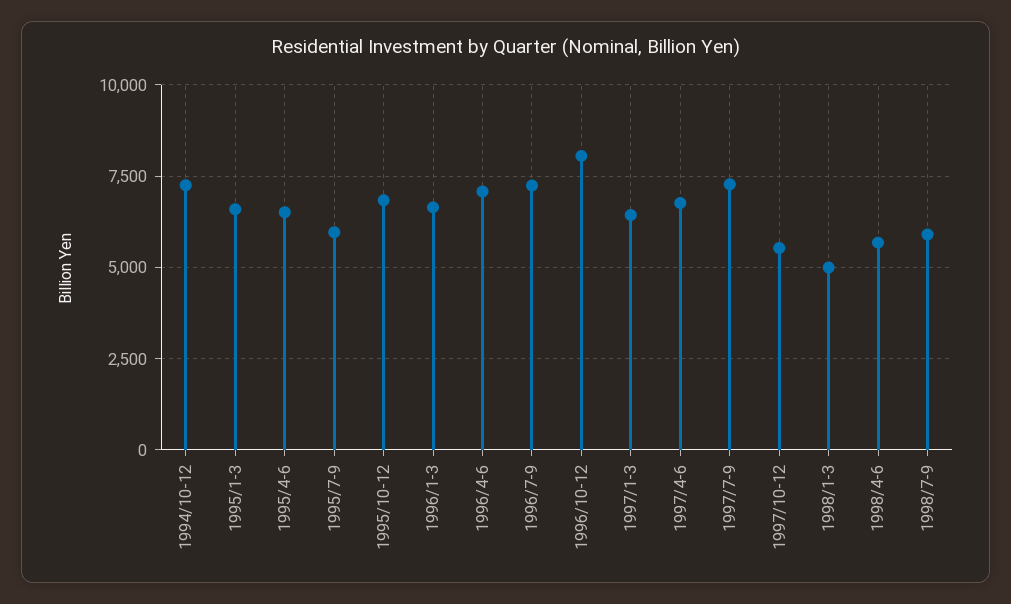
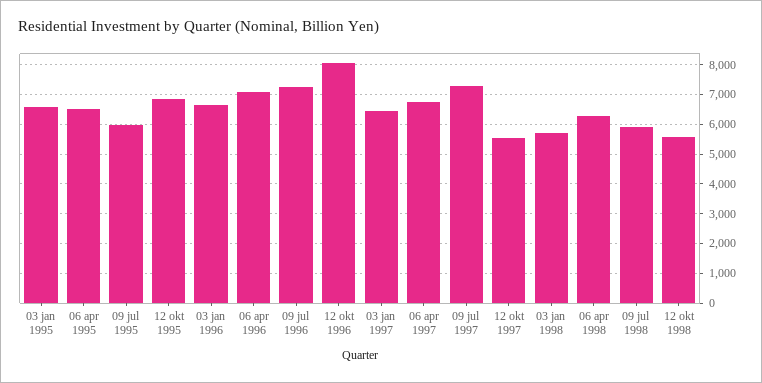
1994/10-12: 7250 -> none
1998/1-3: 5000 -> 5750
1998/4-6: 5750 -> 6250
12 okt 1998: none -> 5500

